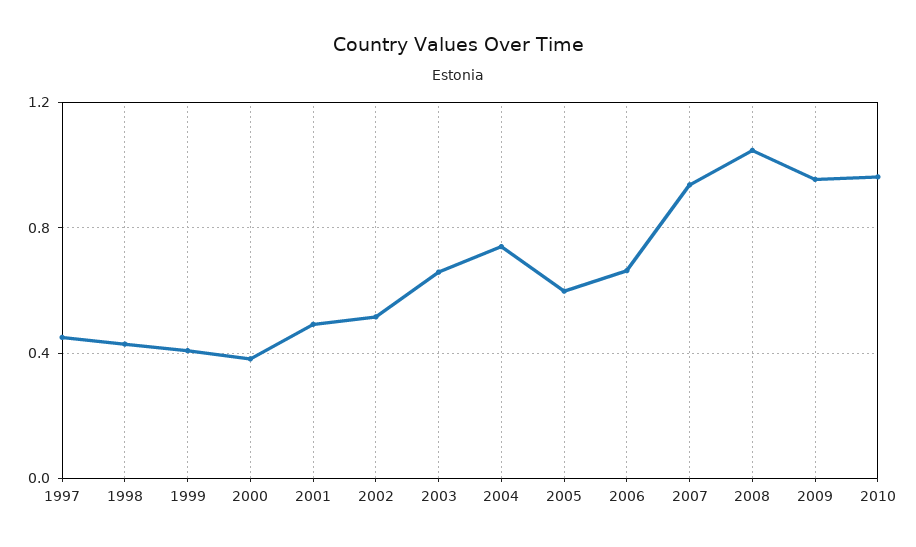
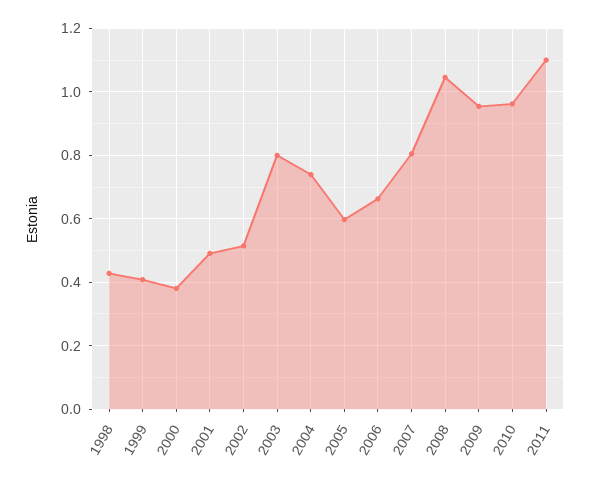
1997: 0.45 -> none
2003: 0.65 -> 0.8
2007: 0.95 -> 0.8
2011: none -> 1.1

